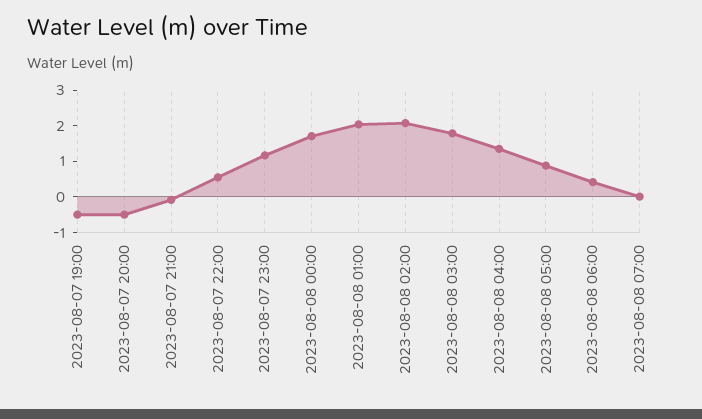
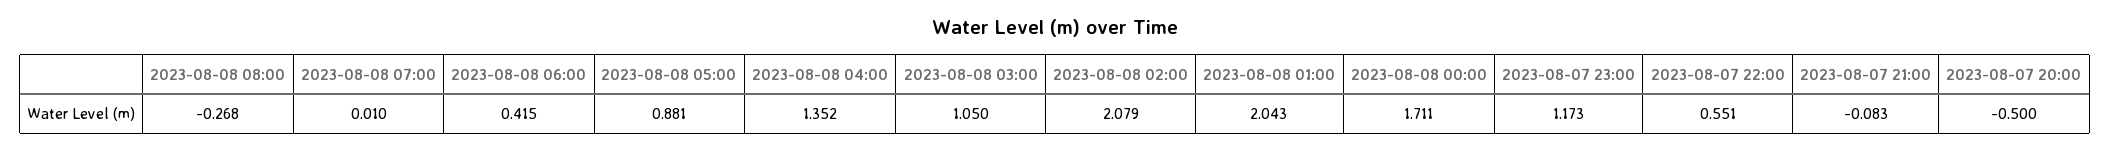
2023-08-07 19:00: -0.5 -> none
2023-08-08 03:00: 1.75 -> 1.05
2023-08-08 08:00: none -> -0.268

